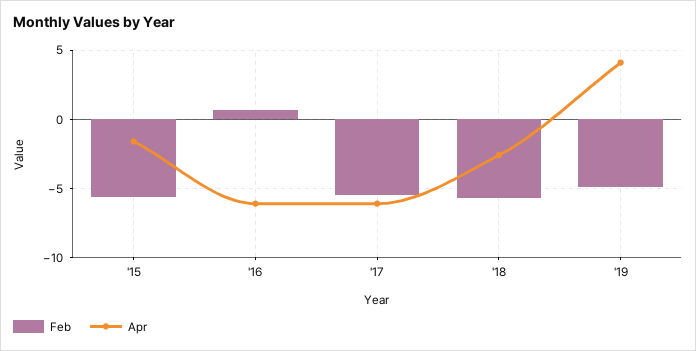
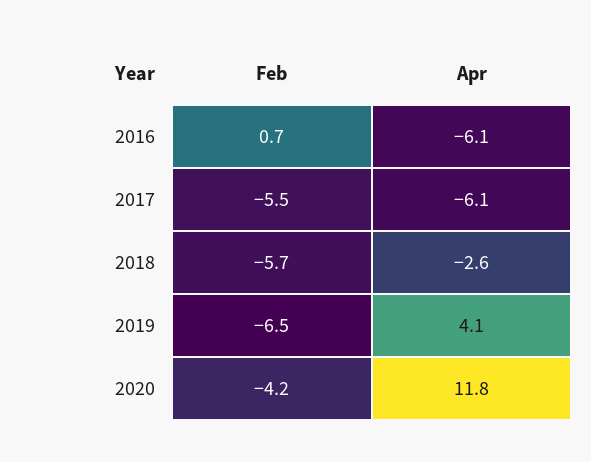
Feb, '15: -5.5 -> none
Apr, '15: -1.5 -> none
Feb, '19: -5 -> -6.5
Feb, 2020: none -> -4.2
Apr, 2020: none -> 11.8

